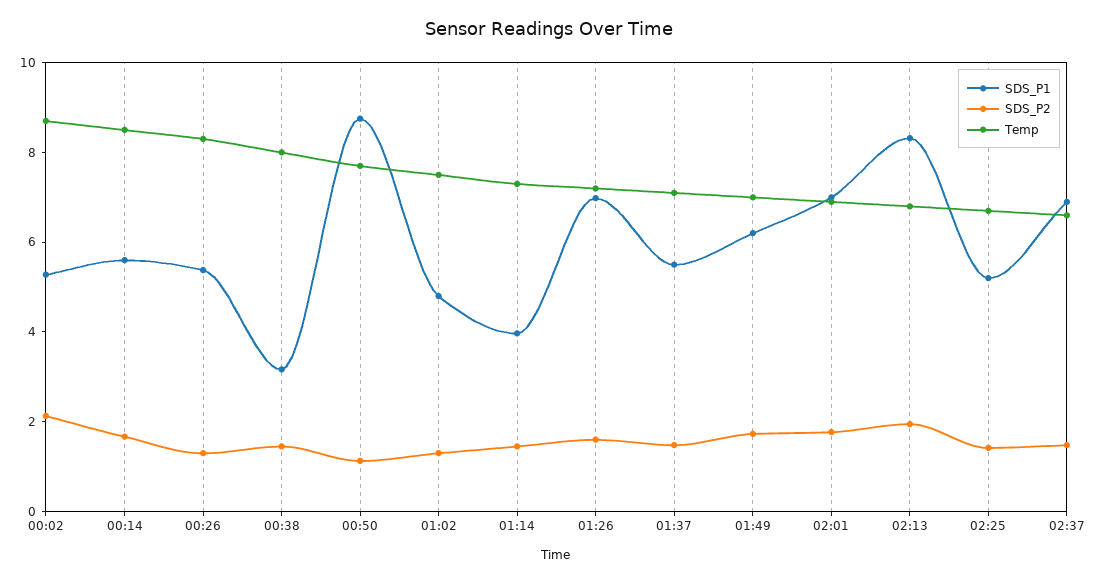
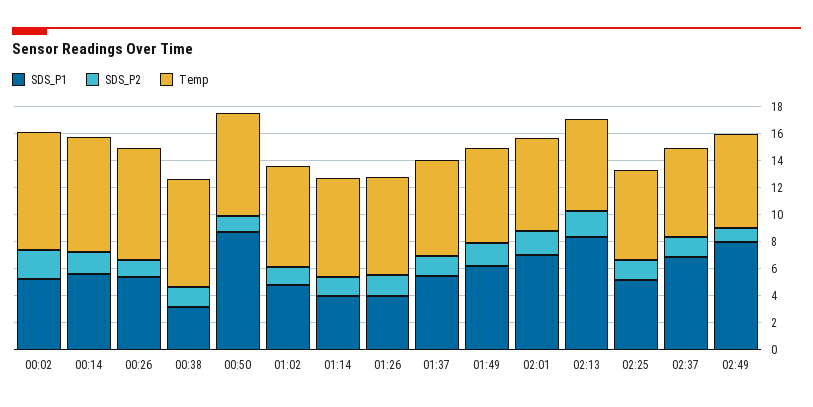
SDS_P1, 01:26: 7 -> 4
SDS_P1, 02:49: none -> 8
SDS_P2, 02:49: none -> 1
Temp, 02:49: none -> 7

